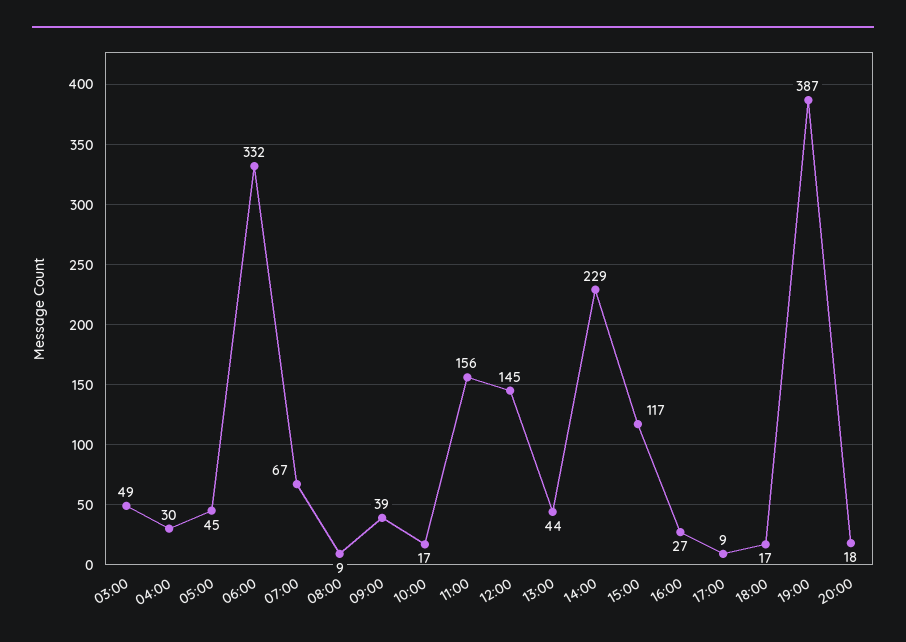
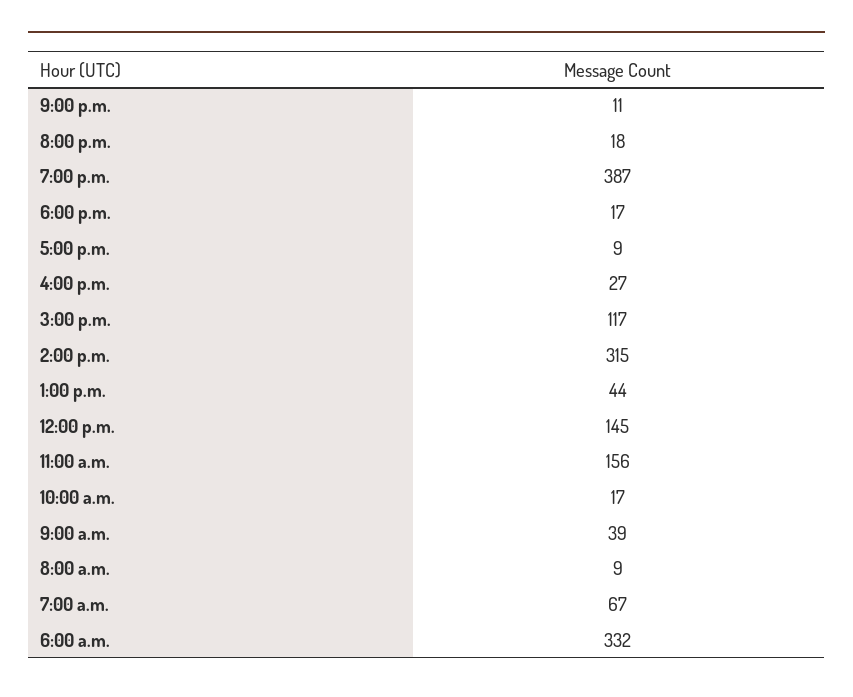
03:00: 49 -> none
04:00: 30 -> none
05:00: 45 -> none
14:00: 229 -> 315
9:00 p.m.: none -> 11

